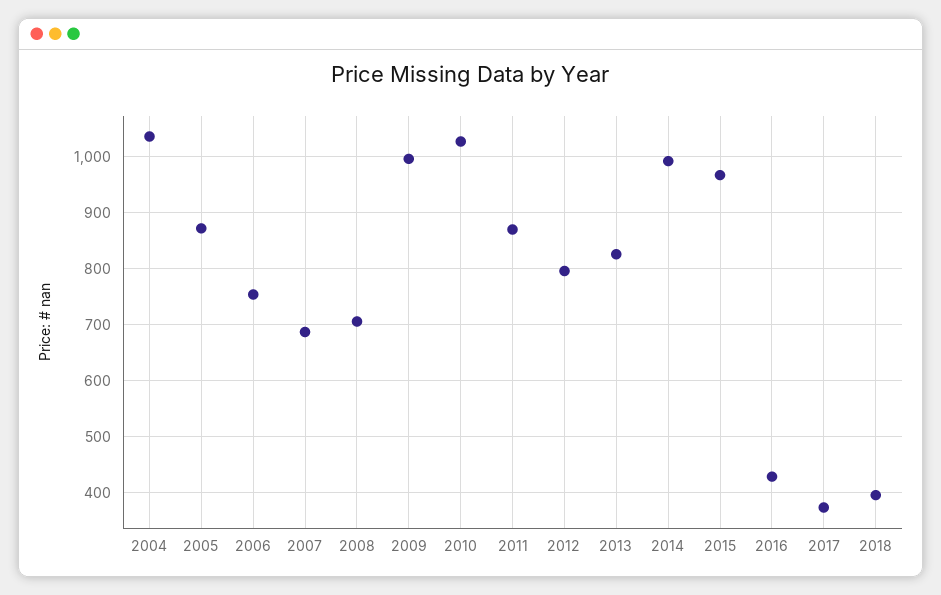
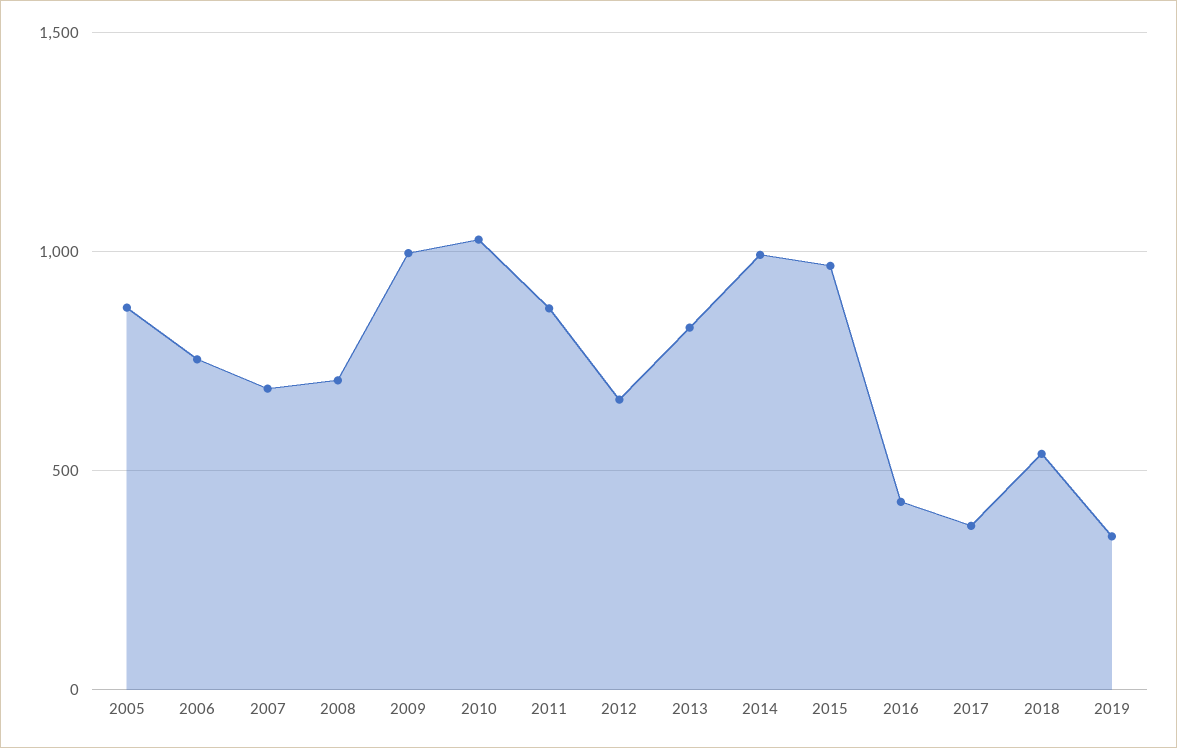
2004: 1040 -> none
2012: 800 -> 650
2018: 400 -> 550
2019: none -> 350

